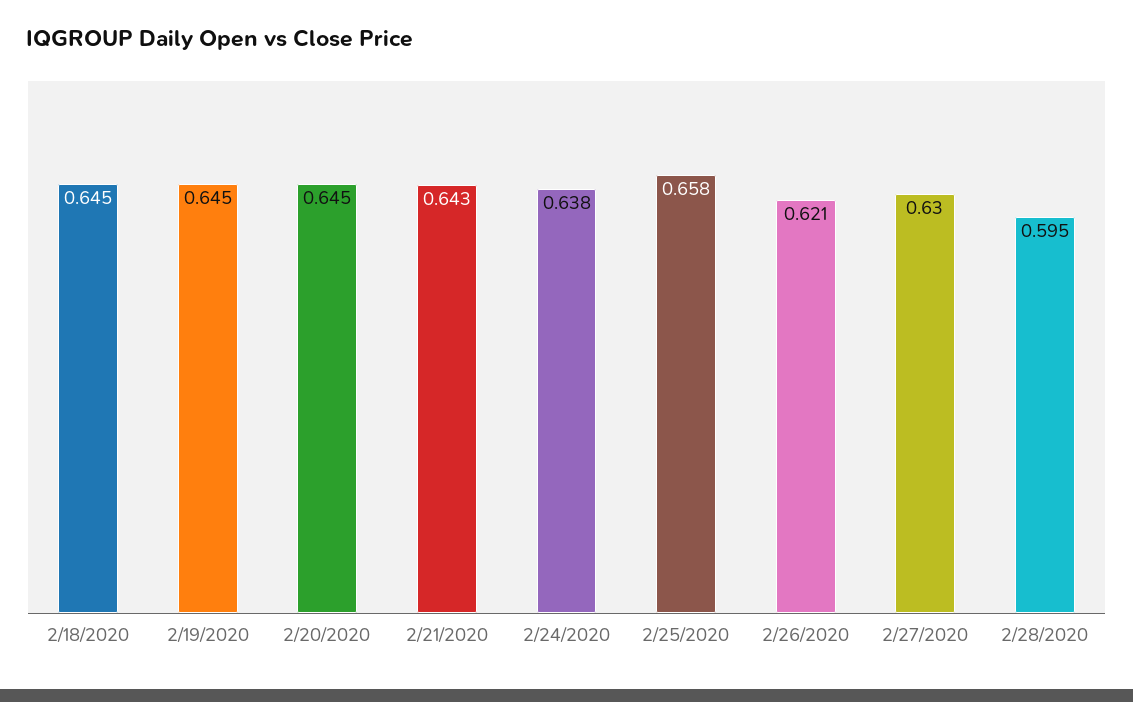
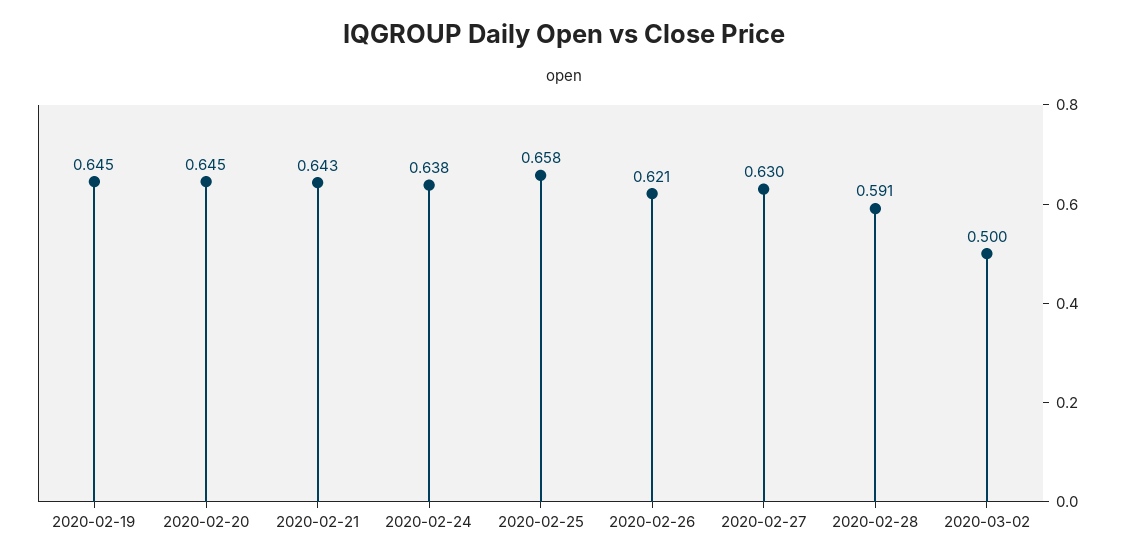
2/18/2020: 0.645 -> none
2/28/2020: 0.595 -> 0.591
2020-03-02: none -> 0.5

